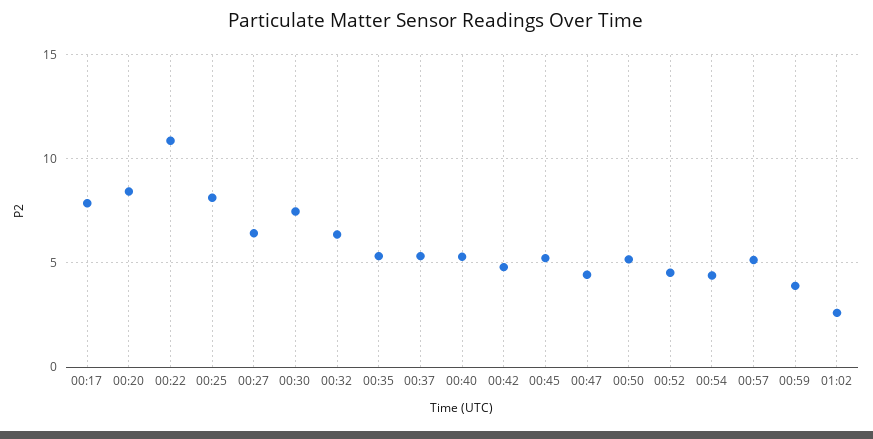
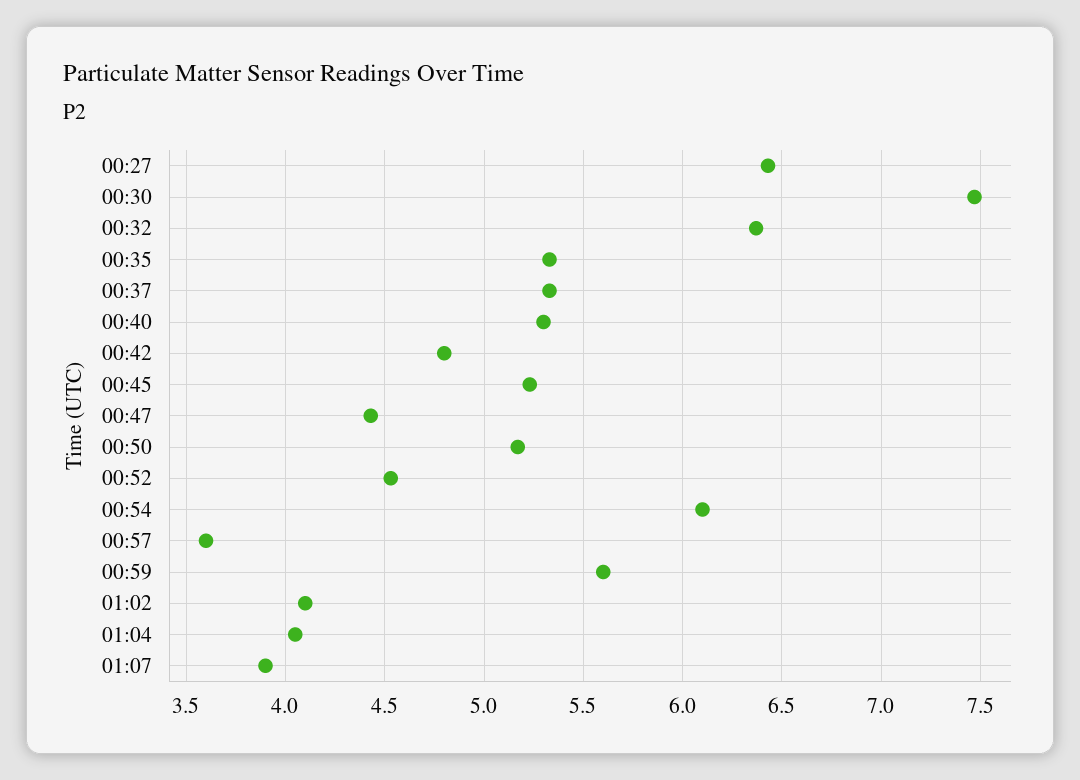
00:17: 8 -> none
00:20: 8.5 -> none
00:22: 11 -> none
00:25: 8 -> none
00:54: 4.5 -> 6.1
00:57: 5 -> 3.6
00:59: 4 -> 5.6
01:02: 2.5 -> 4.1
01:04: none -> 4.05
01:07: none -> 3.9

